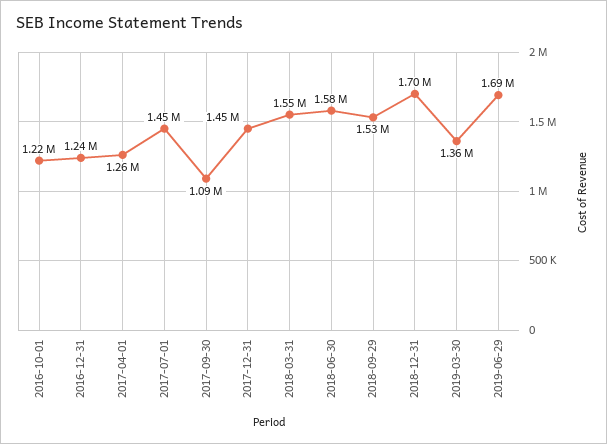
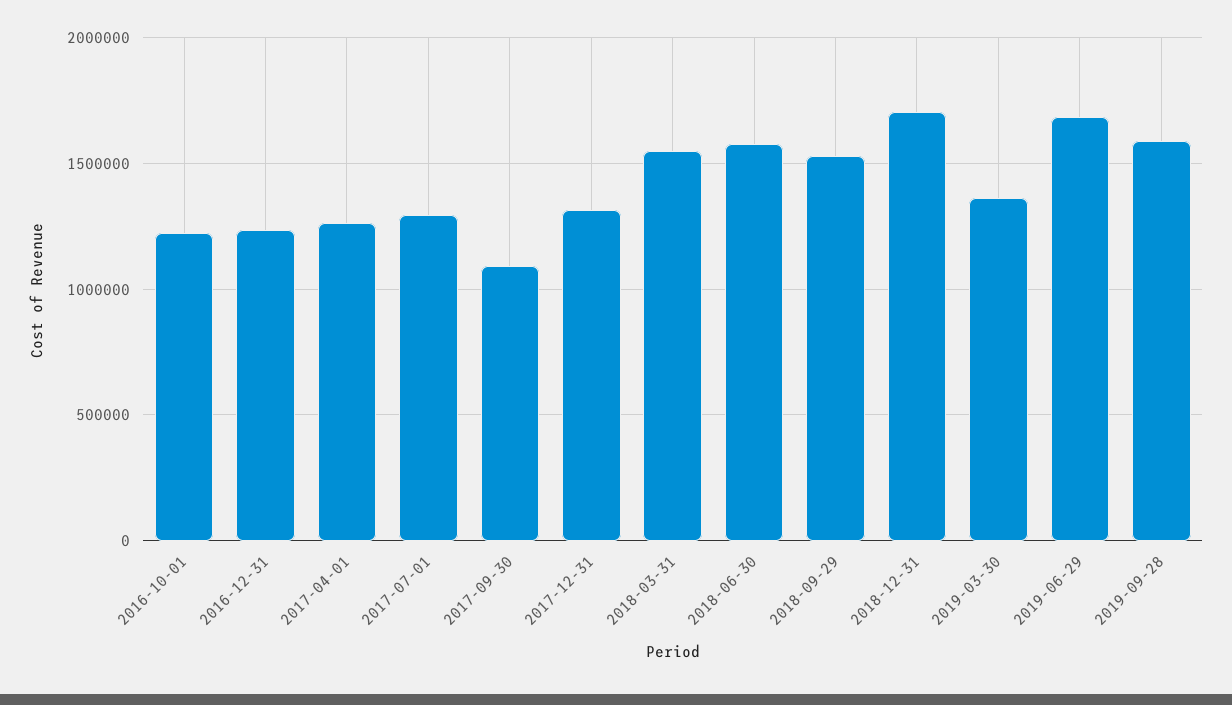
2017-07-01: 1450000 -> 1300000
2017-12-31: 1450000 -> 1300000
2019-09-28: none -> 1600000

